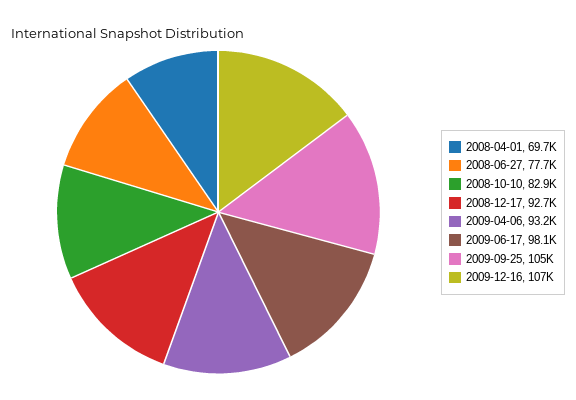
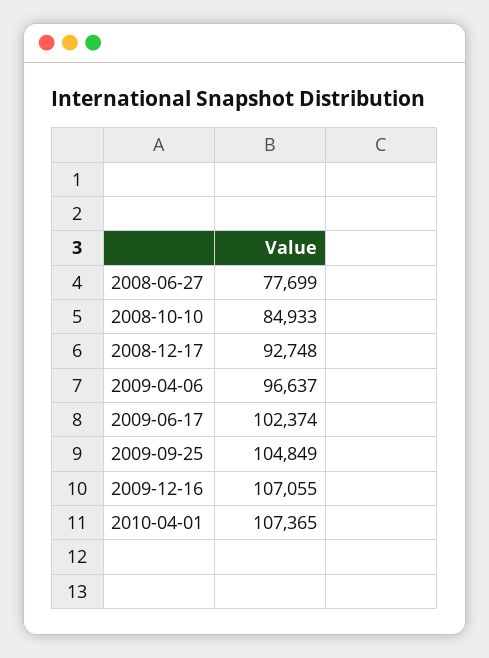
2008-04-01: 69700 -> none
2008-10-10: 82900 -> 84933
2009-04-06: 93200 -> 96637
2009-06-17: 98100 -> 102374
2010-04-01: none -> 107365

